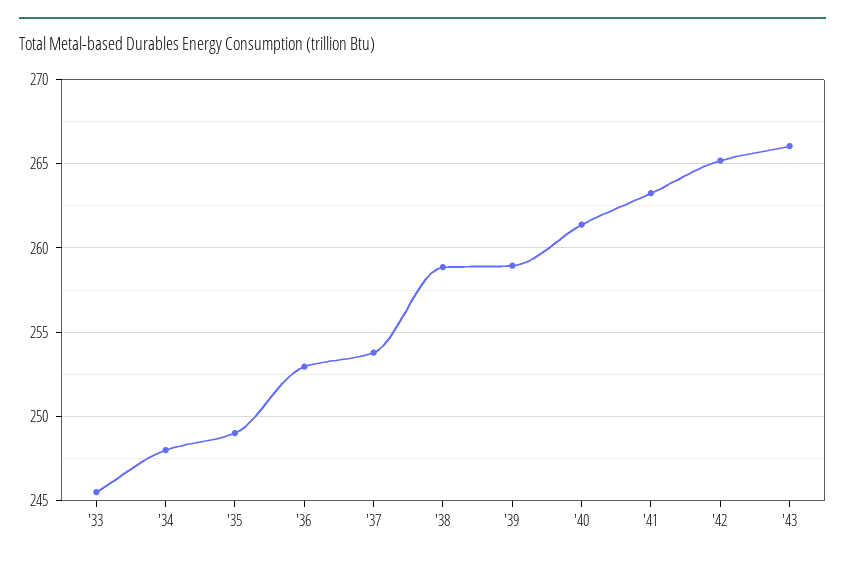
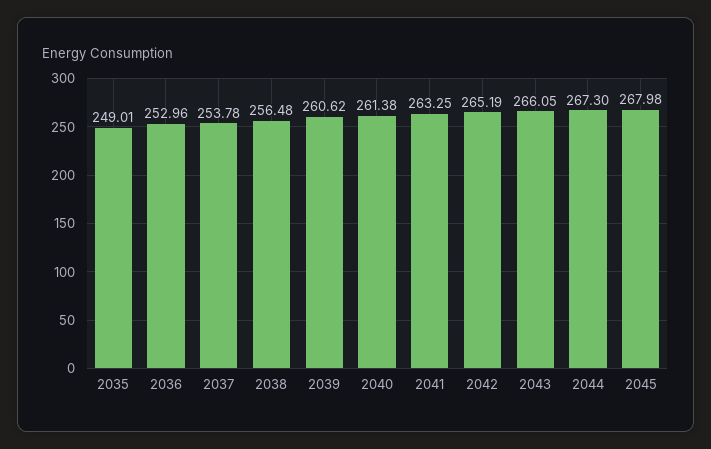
'33: 245.5 -> none
'34: 248 -> none
'38: 259 -> 256.48
'39: 259 -> 260.62
2044: none -> 267.3
2045: none -> 267.98

